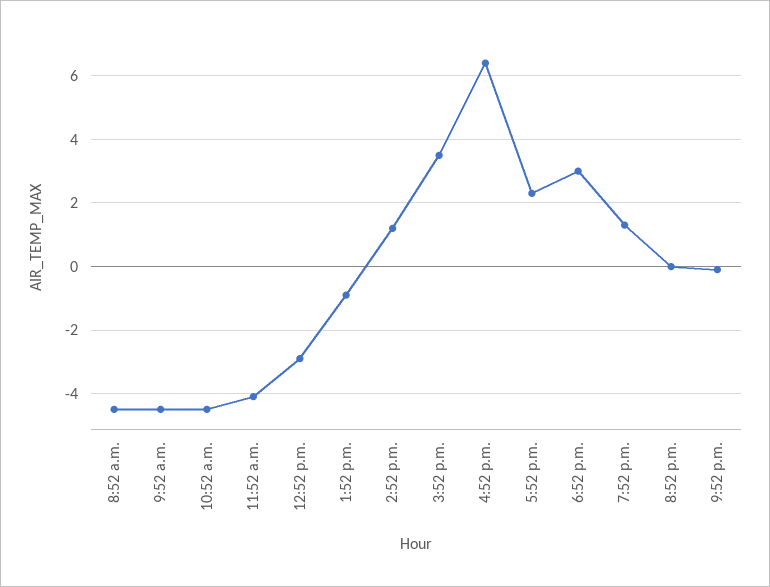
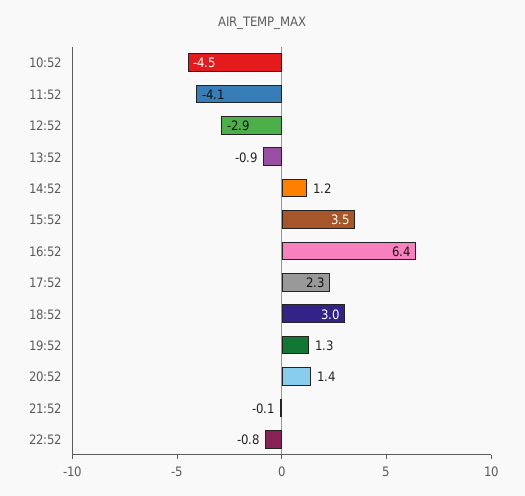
8:52 a.m.: -4.5 -> none
9:52 a.m.: -4.5 -> none
8:52 p.m.: 0 -> 1.4
22:52: none -> -0.8

